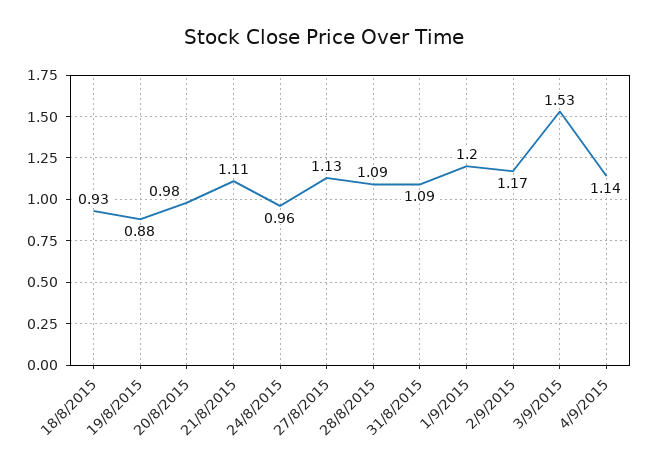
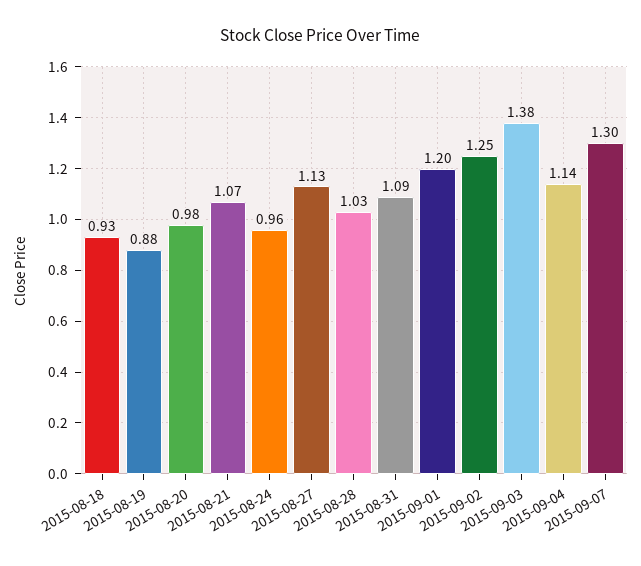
21/8/2015: 1.11 -> 1.07
28/8/2015: 1.09 -> 1.03
2/9/2015: 1.17 -> 1.25
3/9/2015: 1.53 -> 1.38
2015-09-07: none -> 1.3

